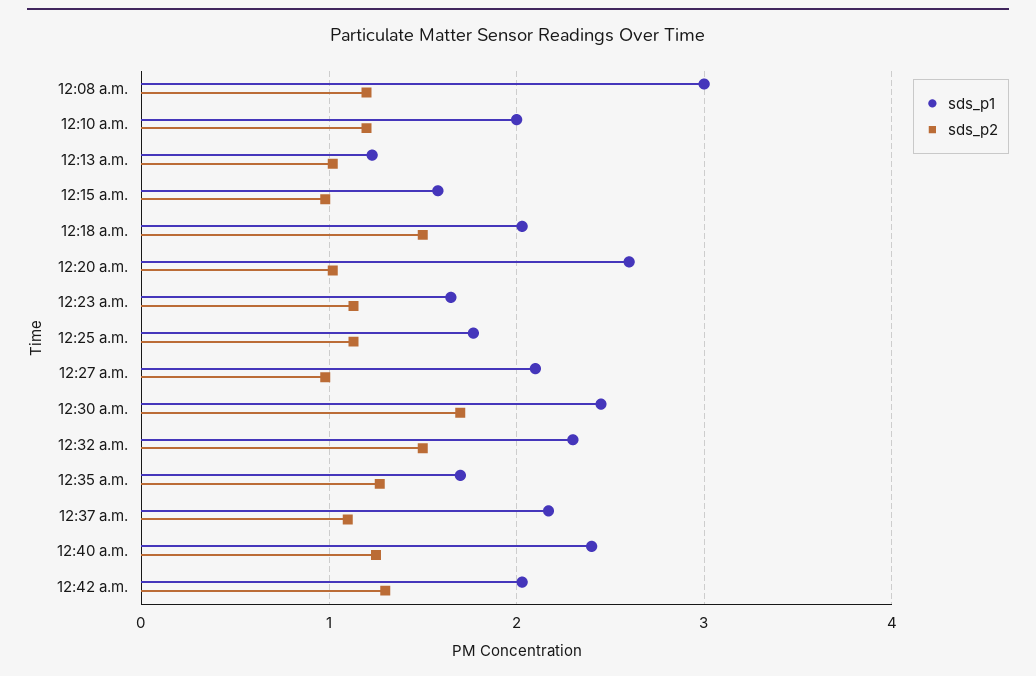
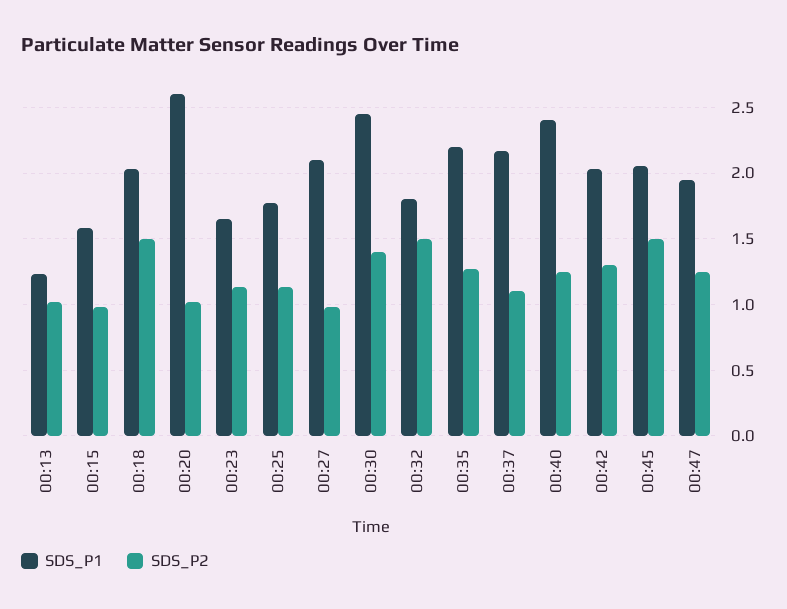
sds_p1, 12:08 a.m.: 3 -> none
sds_p2, 12:08 a.m.: 1.2 -> none
sds_p1, 12:10 a.m.: 2 -> none
sds_p2, 12:10 a.m.: 1.2 -> none
sds_p2, 12:30 a.m.: 1.7 -> 1.4
sds_p1, 12:32 a.m.: 2.3 -> 1.8
sds_p1, 12:35 a.m.: 1.7 -> 2.2
sds_p1, 00:45: none -> 2.05
sds_p2, 00:45: none -> 1.5
sds_p1, 00:47: none -> 1.95
sds_p2, 00:47: none -> 1.25

